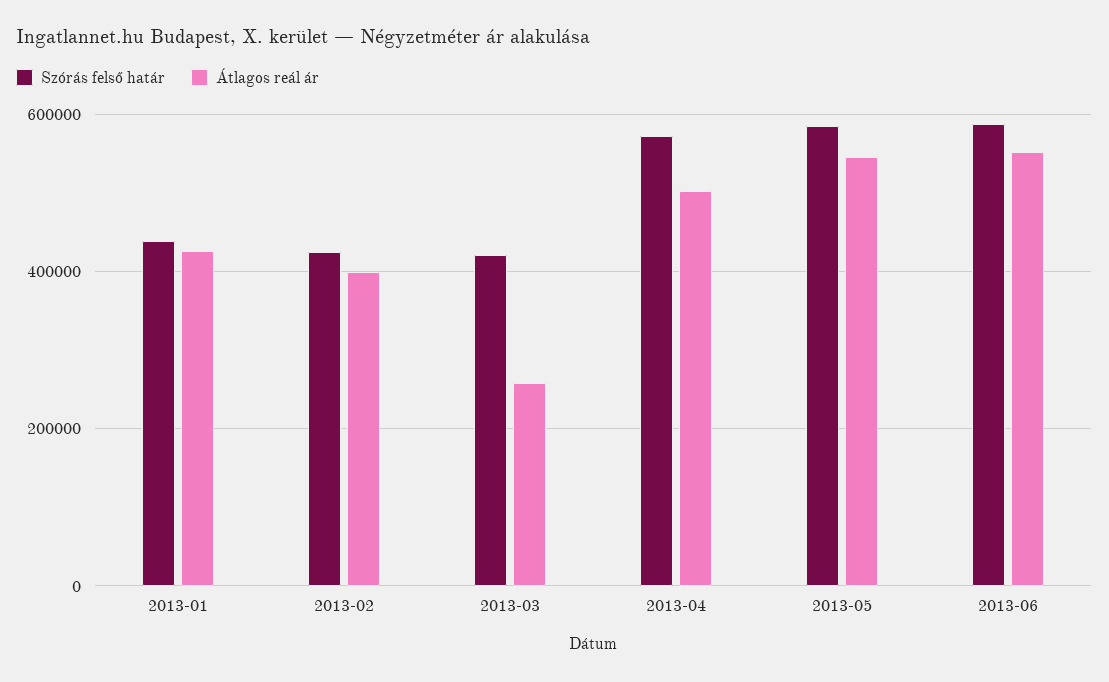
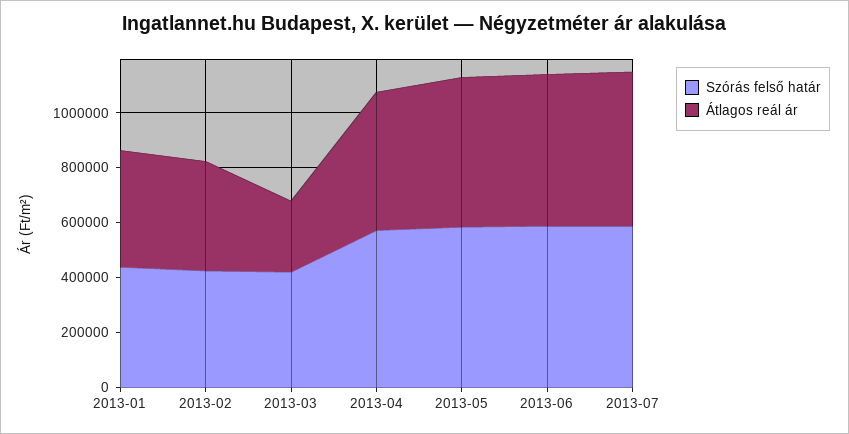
Szórás felső határ, 2013-07: none -> 600000
Átlagos reál ár, 2013-07: none -> 550000

